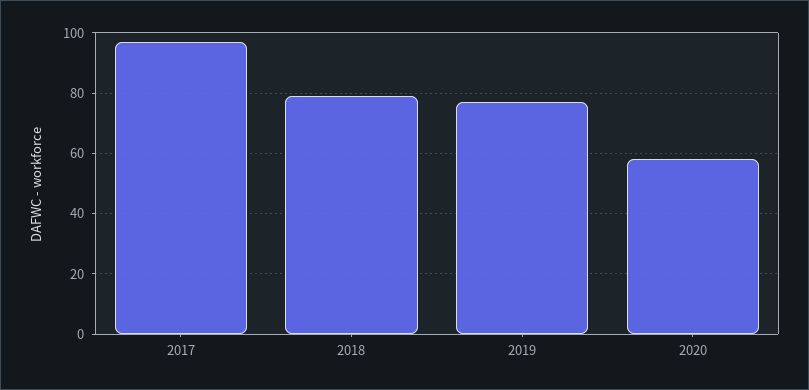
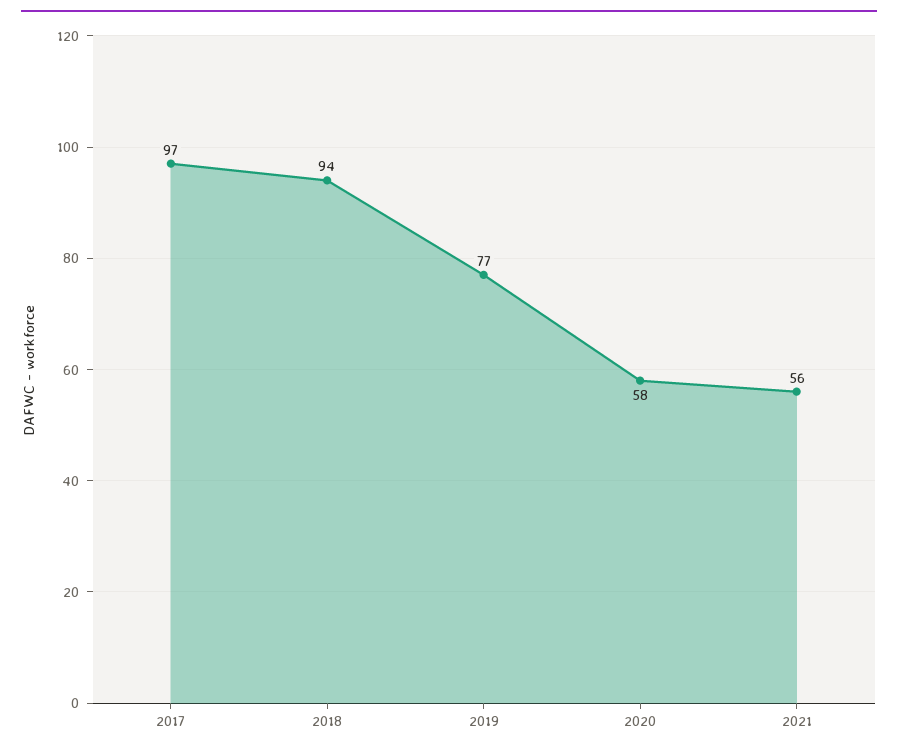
2018: 80 -> 94
2021: none -> 56

